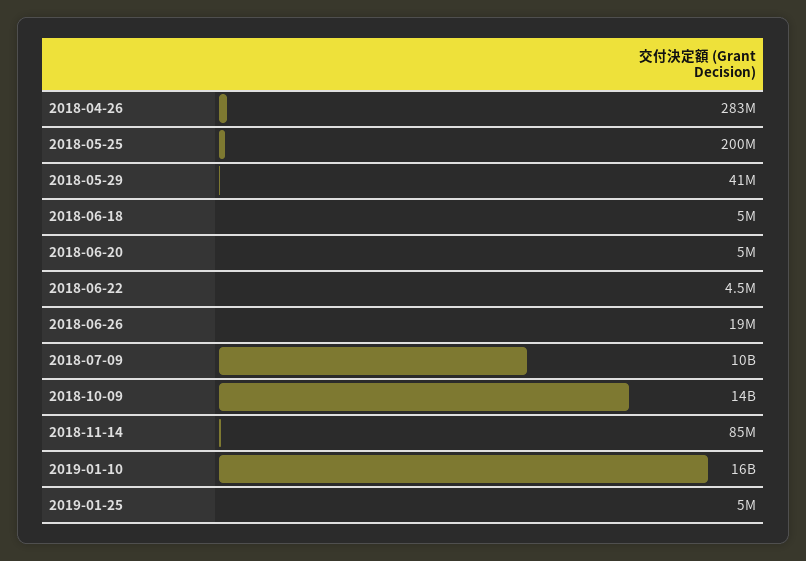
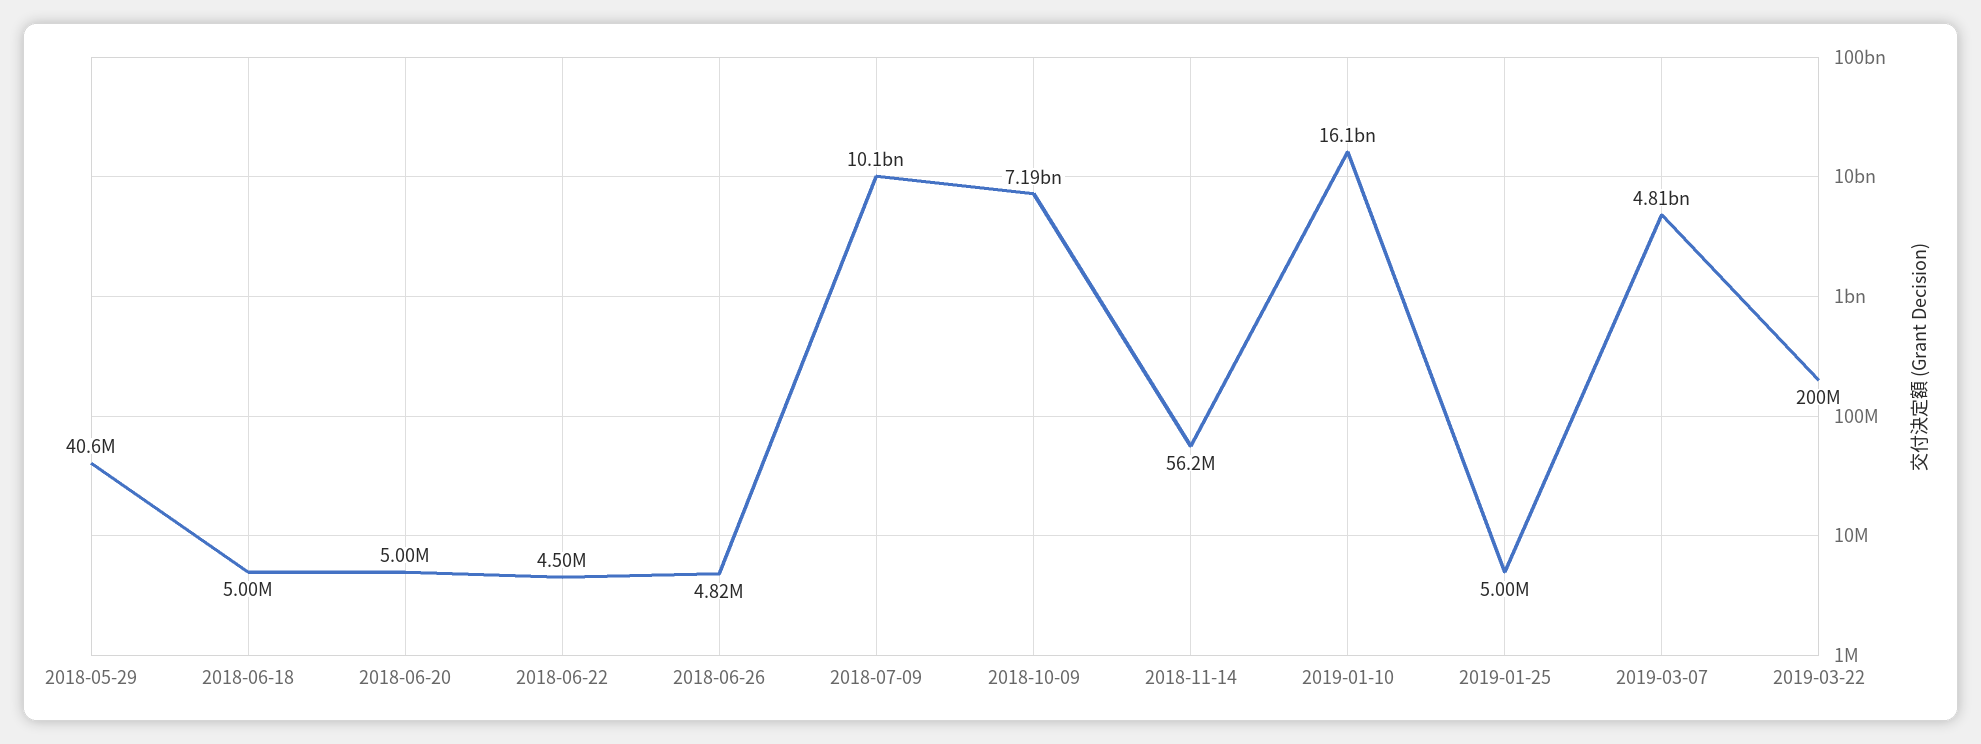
2018-04-26: 283000000 -> none
2018-05-25: 200000000 -> none
2018-06-26: 19000000 -> 4820000
2018-10-09: 14000000000 -> 7190000000
2018-11-14: 85000000 -> 56200000
2019-03-07: none -> 4810000000
2019-03-22: none -> 200000000

